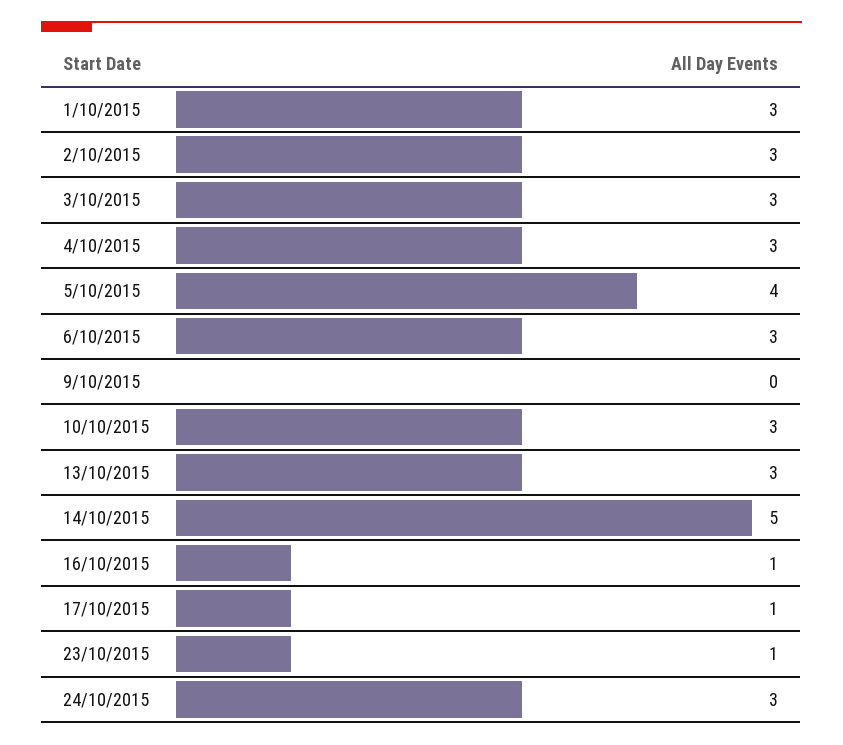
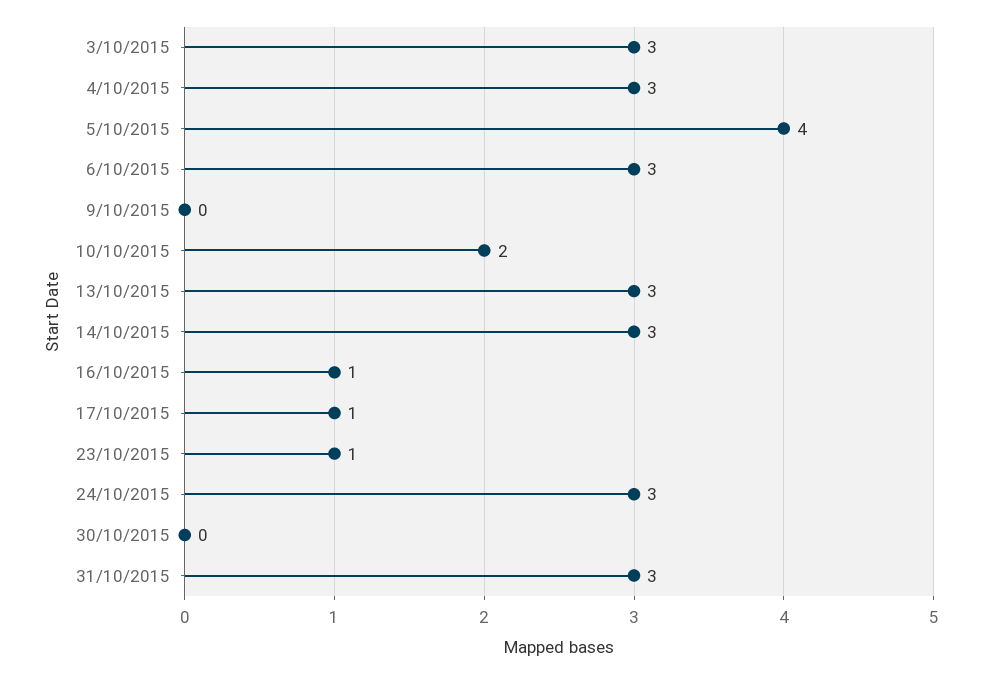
1/10/2015: 3 -> none
2/10/2015: 3 -> none
10/10/2015: 3 -> 2
14/10/2015: 5 -> 3
30/10/2015: none -> 0
31/10/2015: none -> 3

